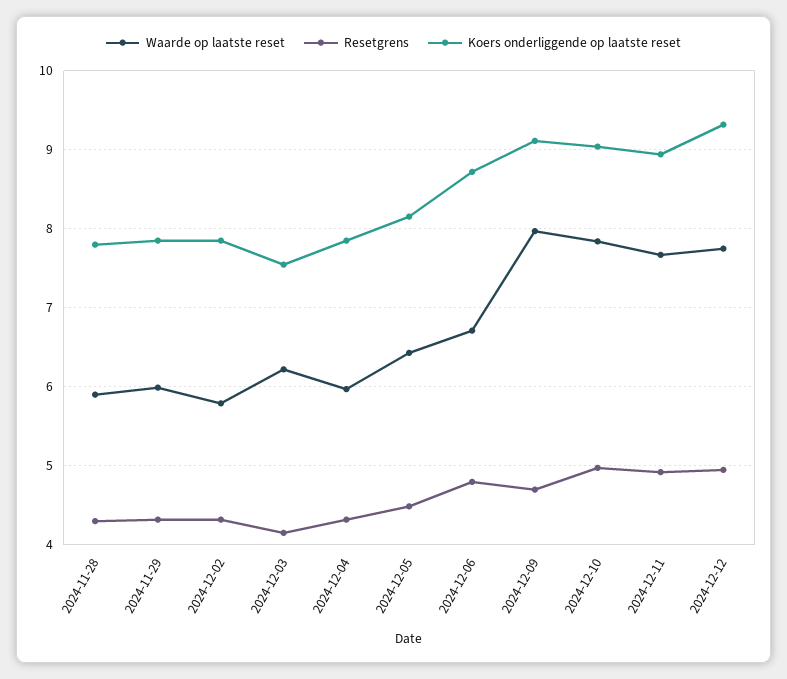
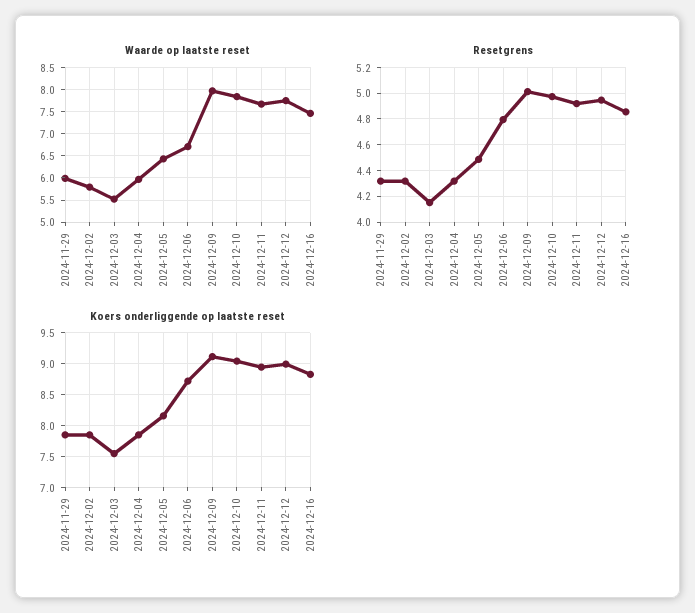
Waarde op laatste reset, 2024-11-28: 5.9 -> none
Resetgrens, 2024-11-28: 4.3 -> none
Koers onderliggende op laatste reset, 2024-11-28: 7.8 -> none
Waarde op laatste reset, 2024-12-03: 6.2 -> 5.5
Resetgrens, 2024-12-09: 4.7 -> 5
Koers onderliggende op laatste reset, 2024-12-12: 9.3 -> 9
Waarde op laatste reset, 2024-12-16: none -> 7.5
Resetgrens, 2024-12-16: none -> 4.85
Koers onderliggende op laatste reset, 2024-12-16: none -> 8.8

